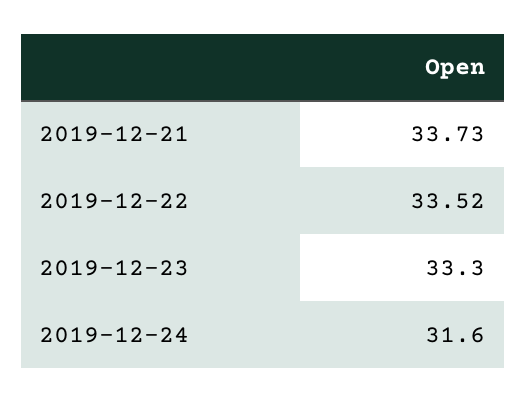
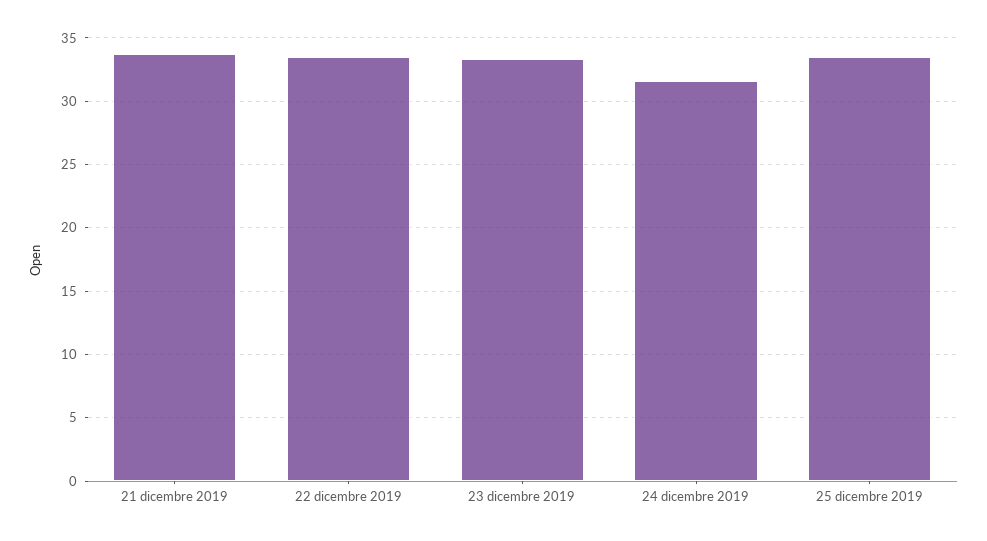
25 dicembre 2019: none -> 33.5

